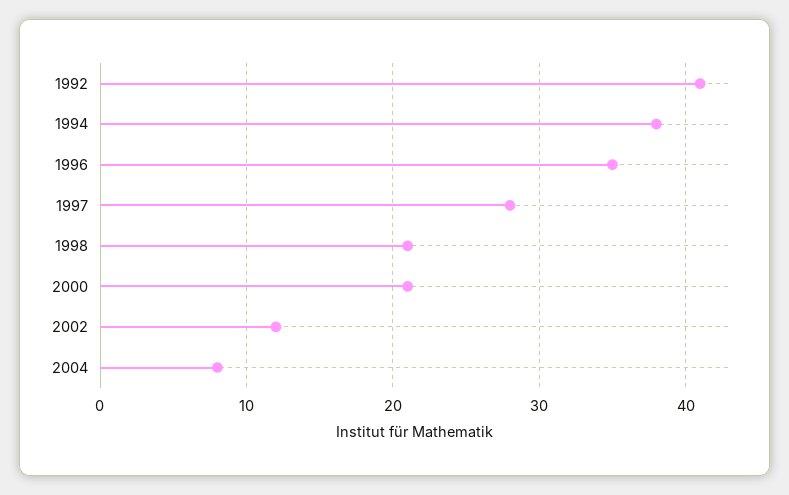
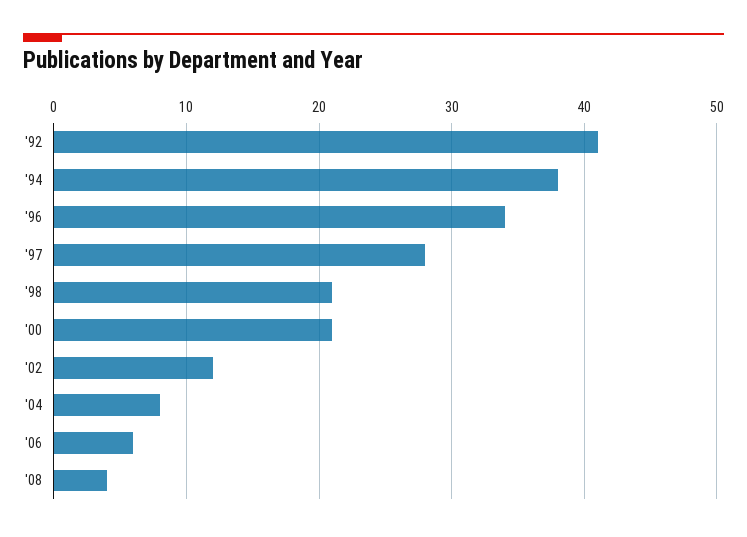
1996: 35 -> 34
'06: none -> 6
'08: none -> 4

